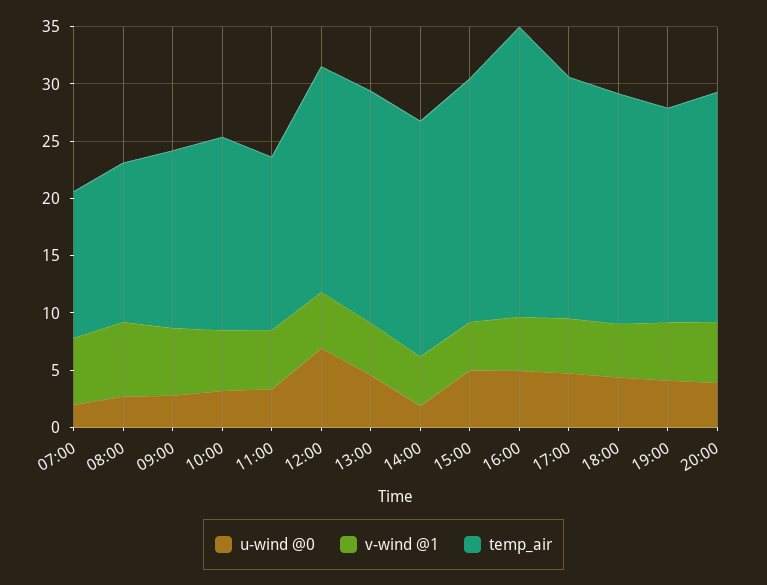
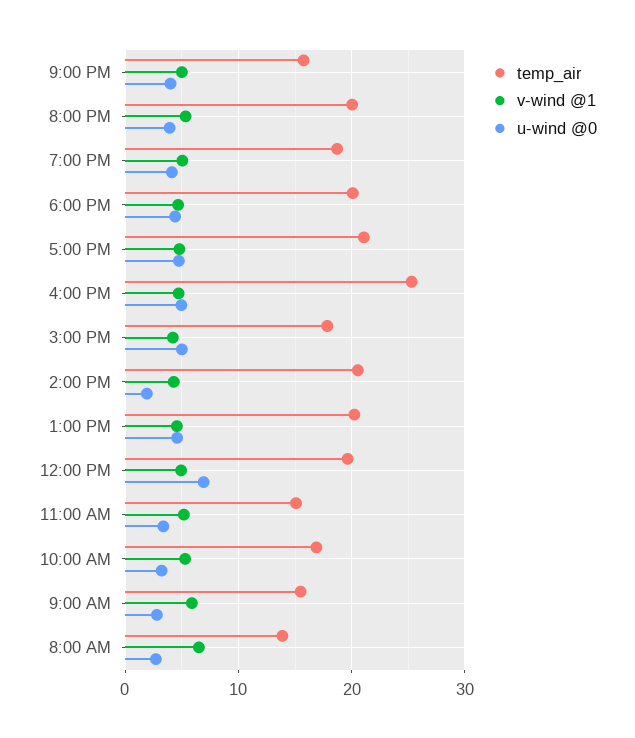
u-wind @0, 07:00: 2 -> none
v-wind @1, 07:00: 6 -> none
temp_air, 07:00: 13 -> none
temp_air, 15:00: 21 -> 18
temp_air, 9:00 PM: none -> 16
v-wind @1, 9:00 PM: none -> 5
u-wind @0, 9:00 PM: none -> 4

